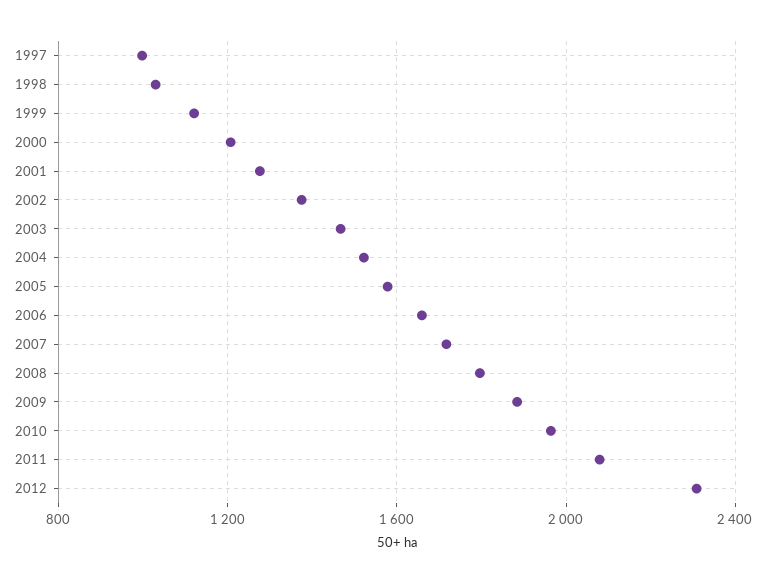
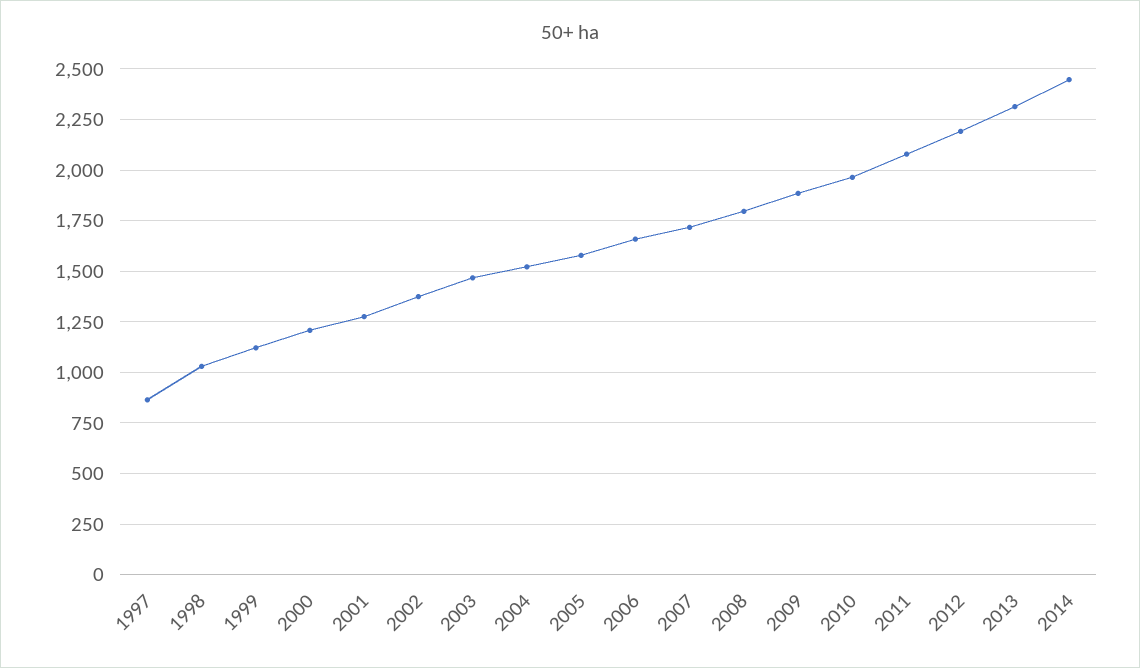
1997: 1000 -> 850
2012: 2300 -> 2200
2013: none -> 2300
2014: none -> 2450

